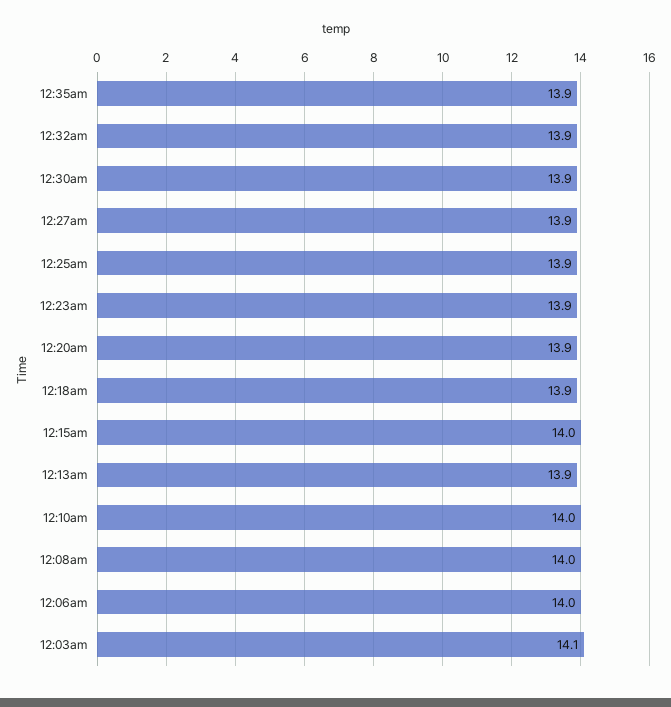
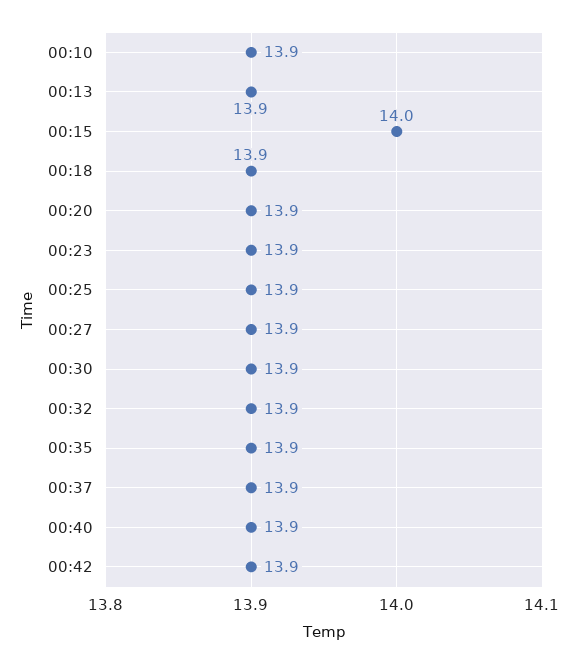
12:10am: 14 -> 13.9
12:08am: 14 -> none
12:06am: 14 -> none
12:03am: 14.1 -> none
00:37: none -> 13.9
00:40: none -> 13.9
00:42: none -> 13.9

